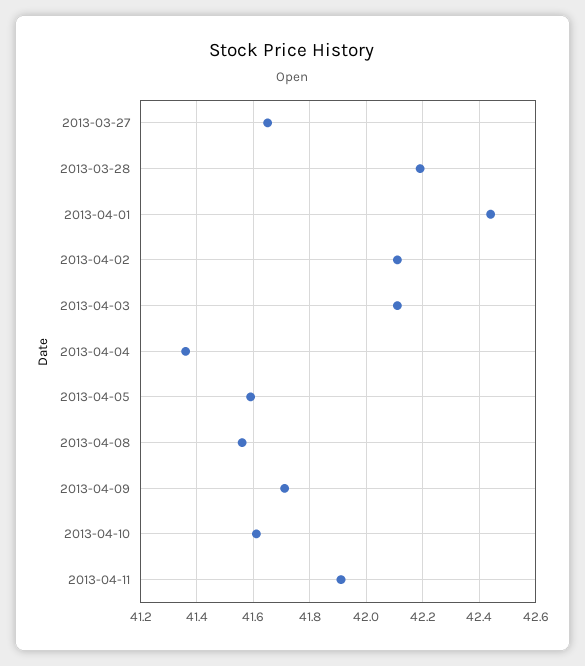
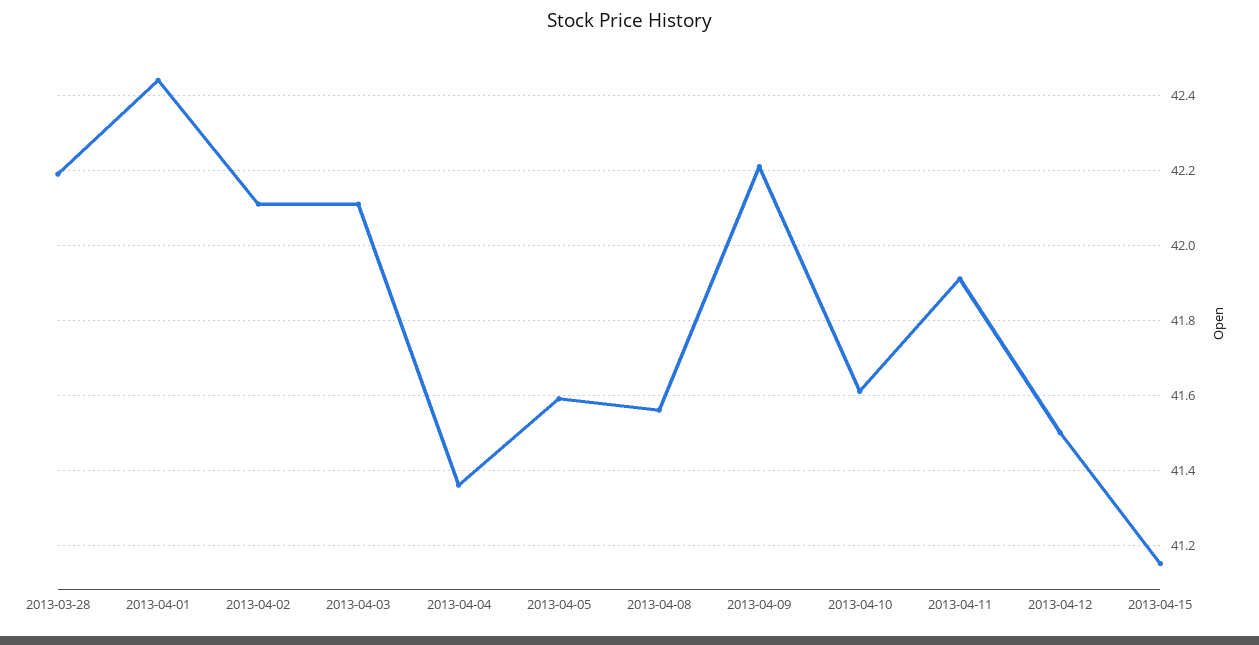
2013-03-27: 41.65 -> none
2013-04-09: 41.7 -> 42.2
2013-04-12: none -> 41.5
2013-04-15: none -> 41.15

